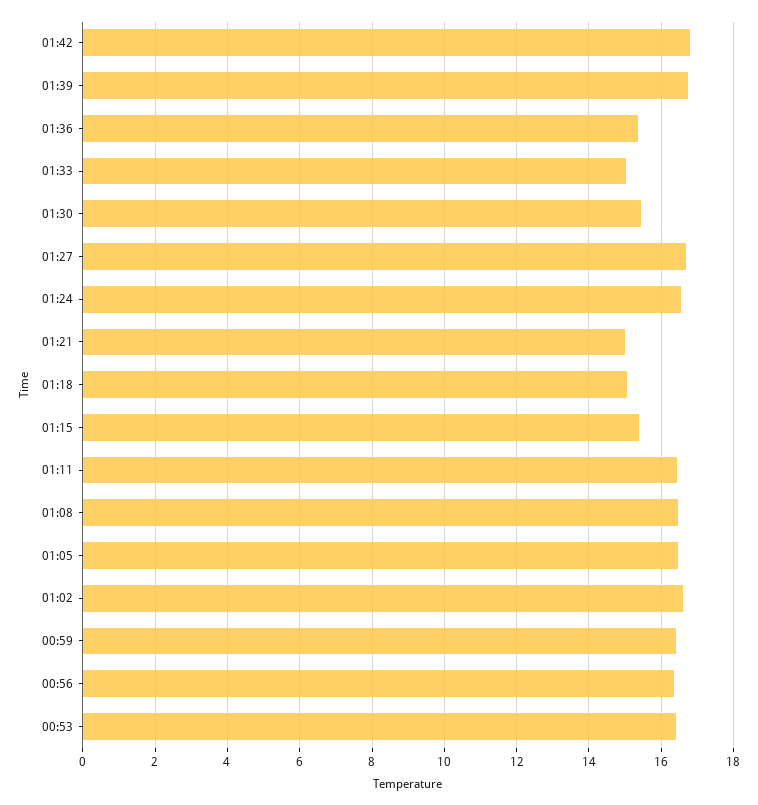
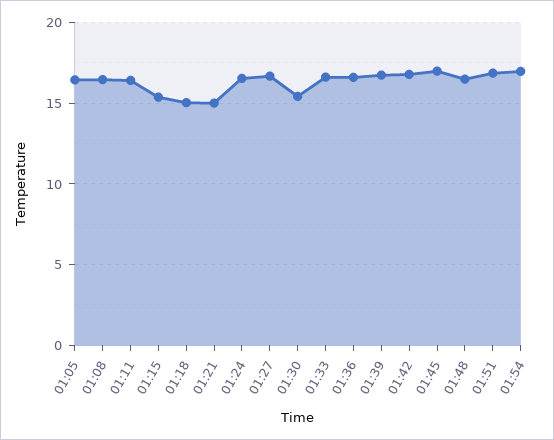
01:36: 15.4 -> 16.5
01:33: 15 -> 16.5
01:02: 16.6 -> none
00:59: 16.4 -> none
00:56: 16.4 -> none
00:53: 16.4 -> none
01:45: none -> 17
01:48: none -> 16.5
01:51: none -> 17
01:54: none -> 17

